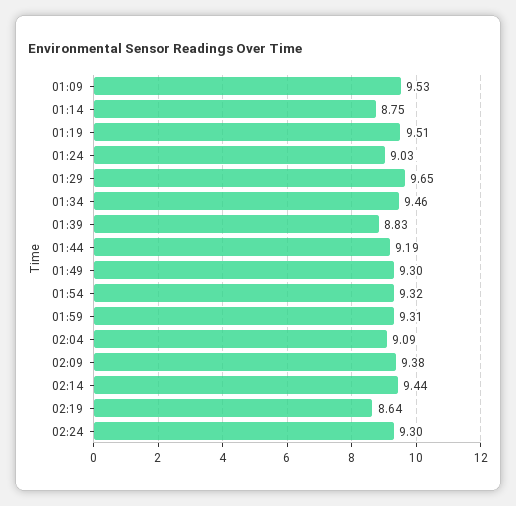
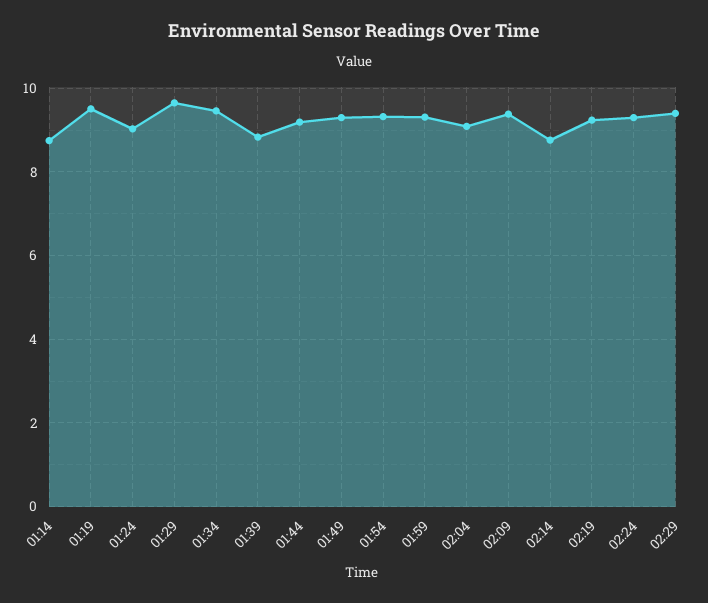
01:09: 9.53 -> none
02:14: 9.44 -> 8.8
02:19: 8.64 -> 9.2
02:29: none -> 9.4

